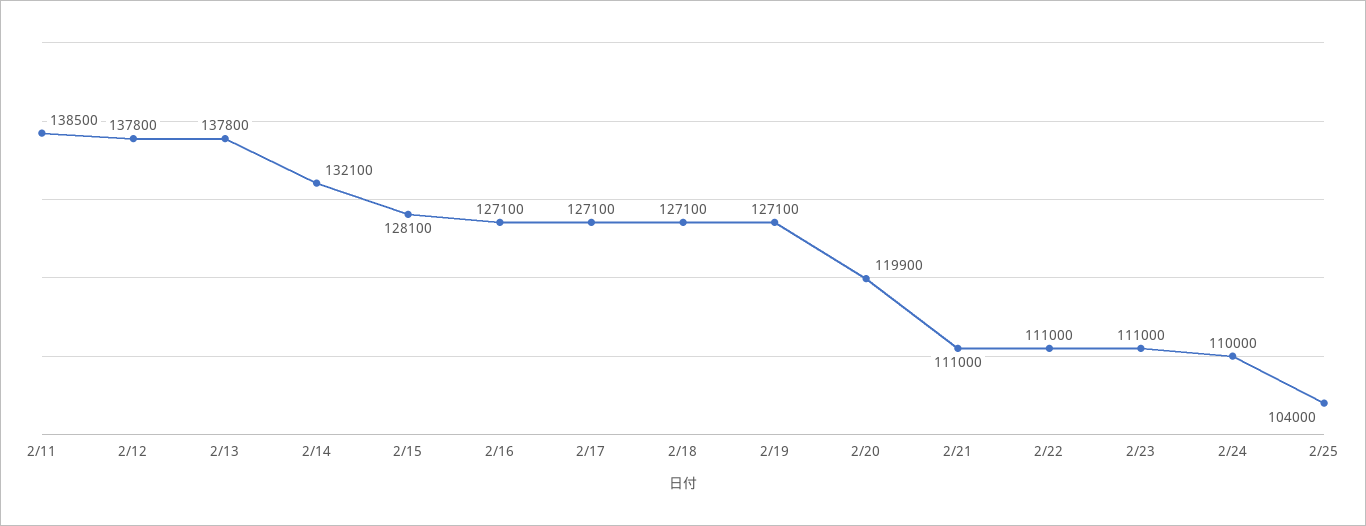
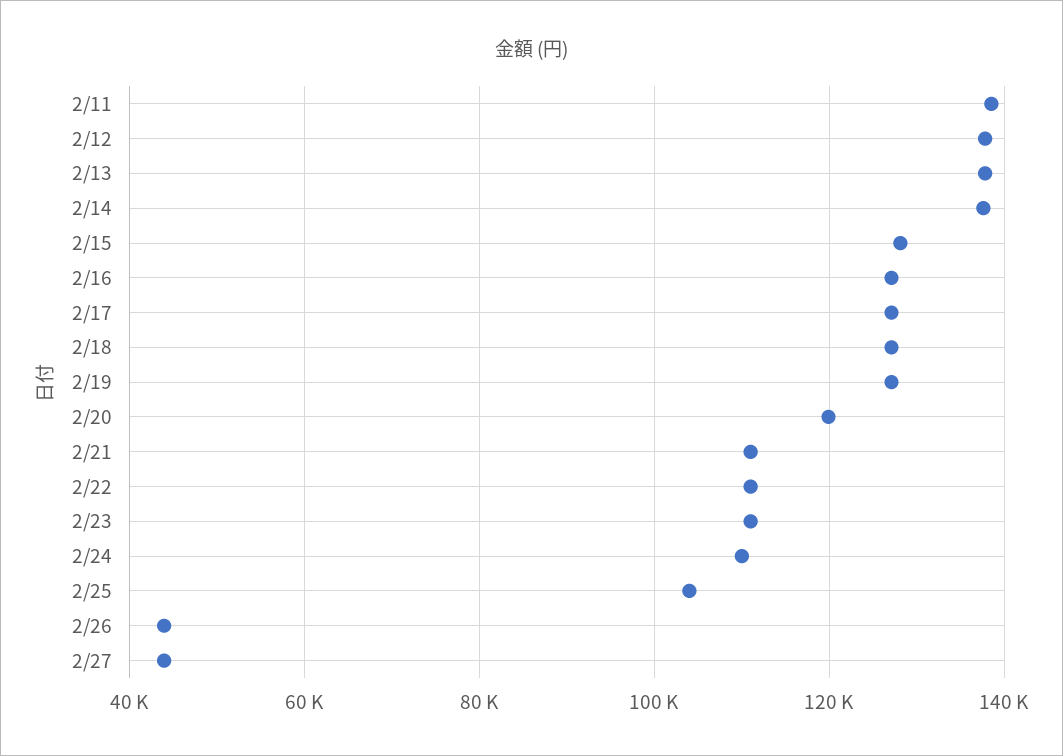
2/14: 132100 -> 138000
2/26: none -> 44000
2/27: none -> 44000

